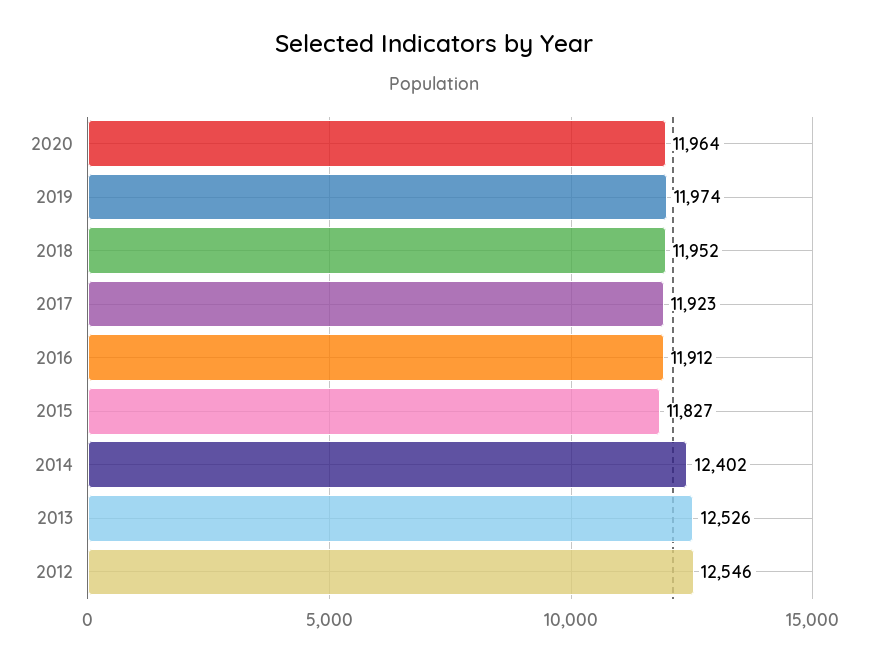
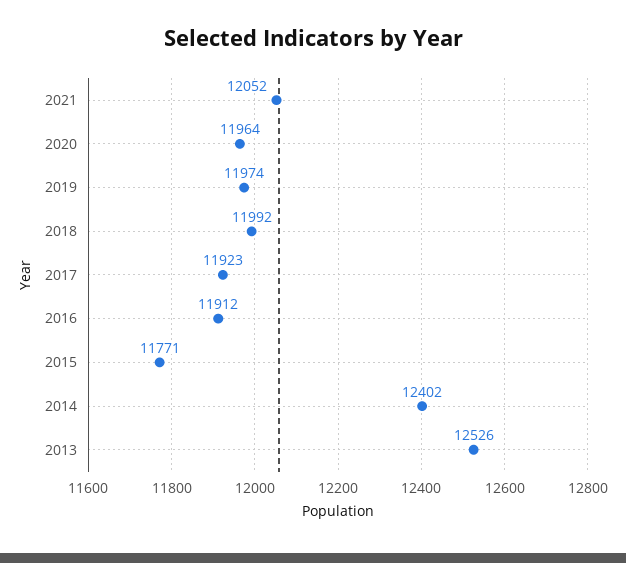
2018: 11952 -> 11992
2015: 11827 -> 11771
2012: 12546 -> none
2021: none -> 12052

